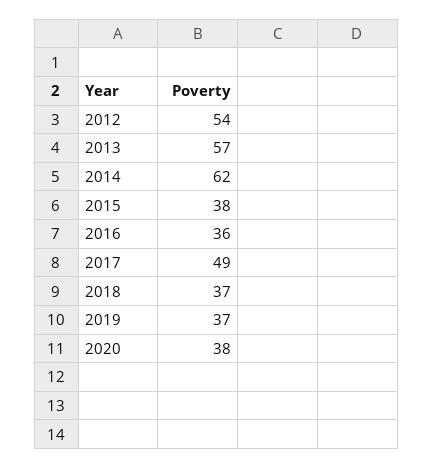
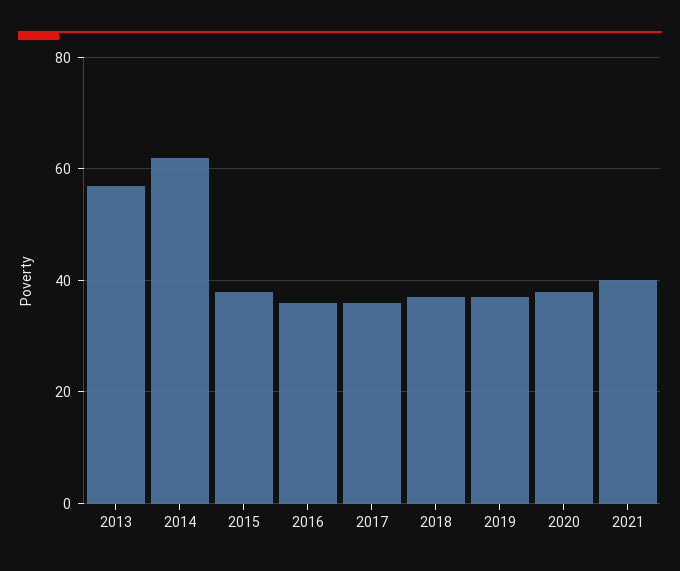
2012: 54 -> none
2017: 49 -> 35
2021: none -> 40

